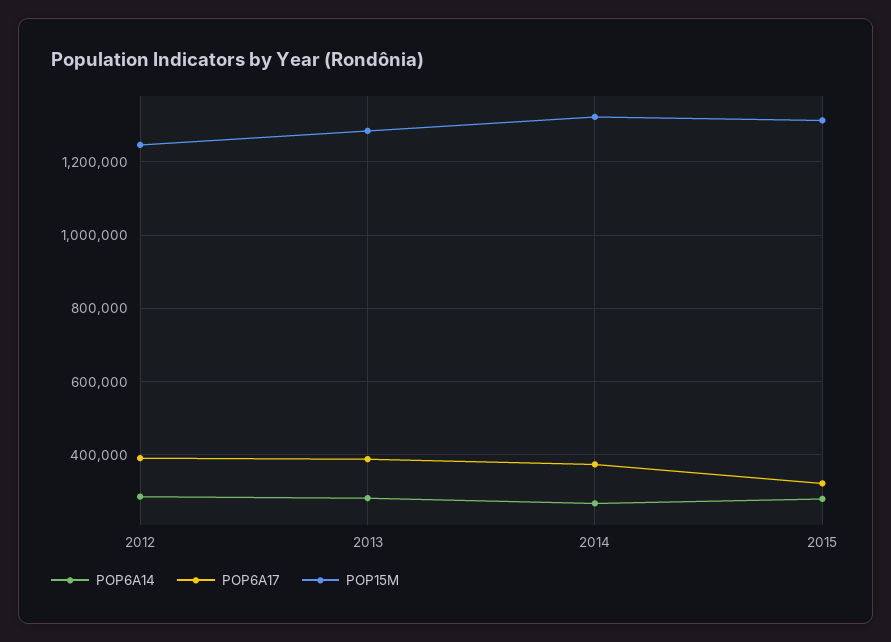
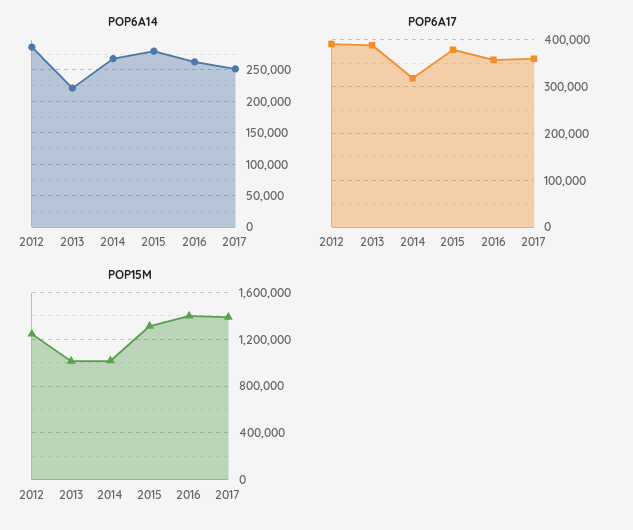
POP6A14, 2013: 280000 -> 220000
POP15M, 2013: 1280000 -> 1000000
POP6A17, 2014: 380000 -> 320000
POP15M, 2014: 1320000 -> 1000000
POP6A17, 2015: 320000 -> 380000
POP6A14, 2016: none -> 260000
POP6A14, 2017: none -> 250000
POP6A17, 2016: none -> 360000
POP6A17, 2017: none -> 360000
POP15M, 2016: none -> 1400000
POP15M, 2017: none -> 1400000

